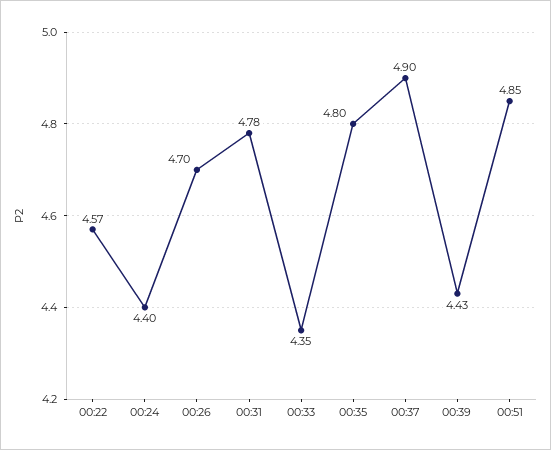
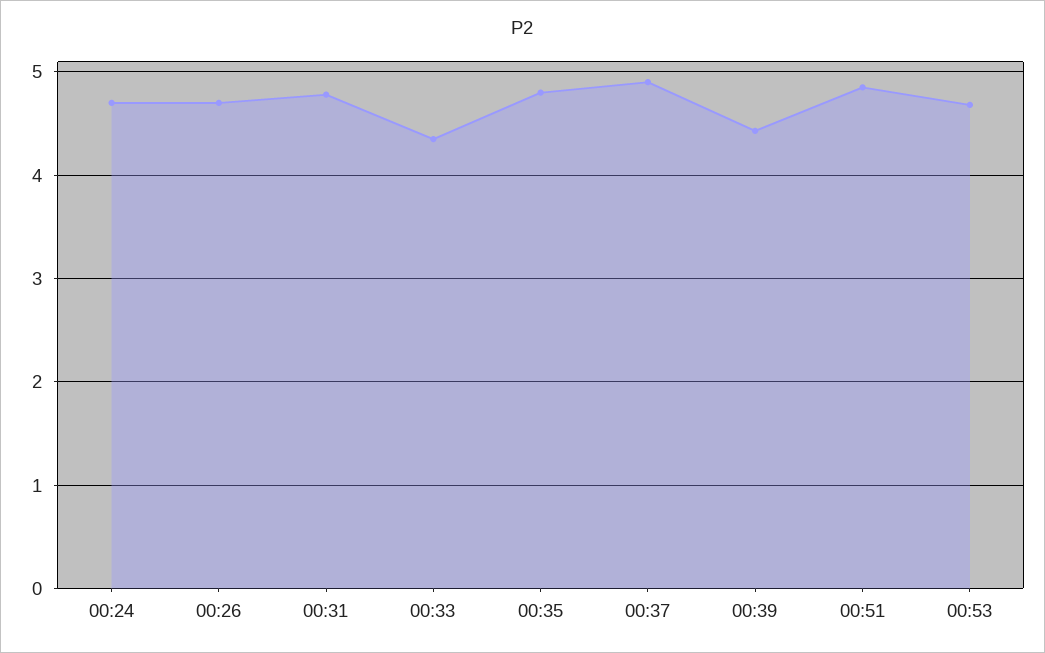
00:22: 4.57 -> none
00:24: 4.4 -> 4.7
00:53: none -> 4.7

